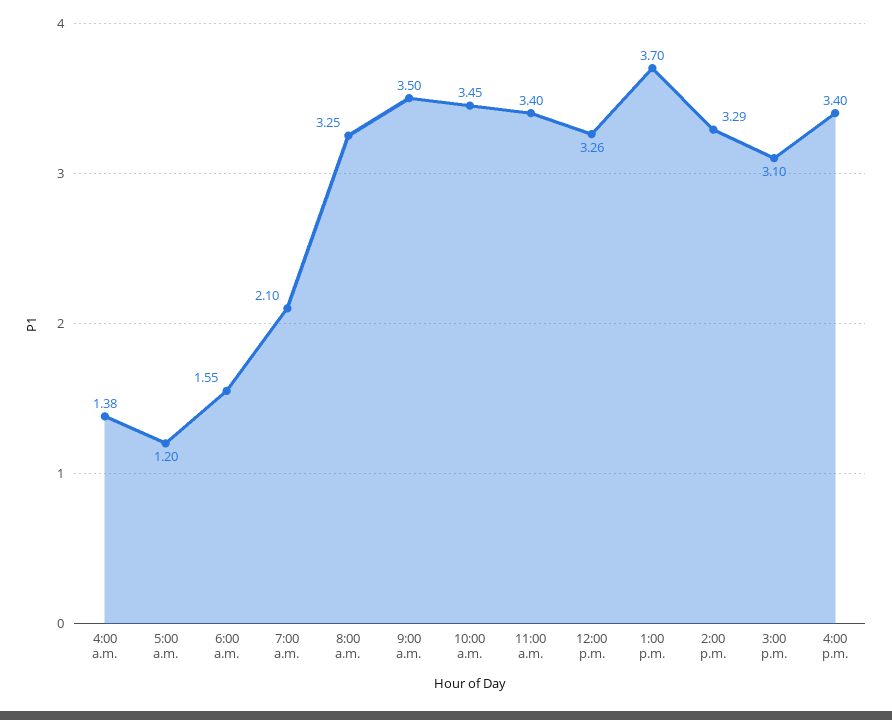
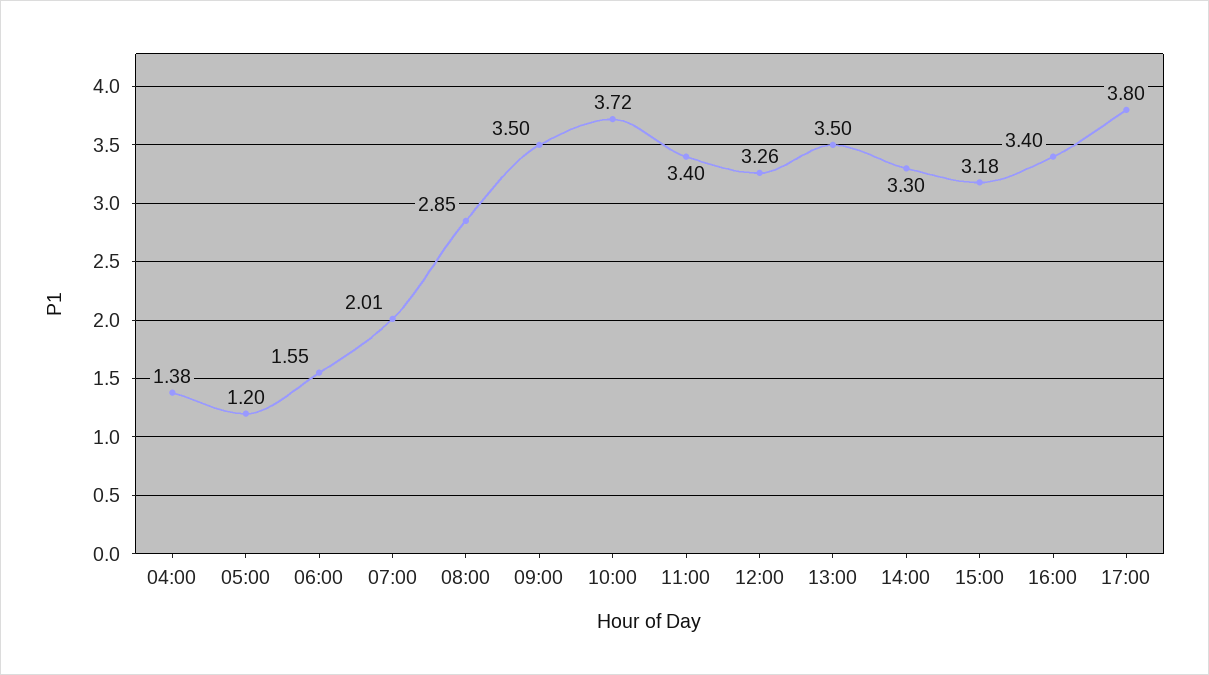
7:00 a.m.: 2.1 -> 2.01
8:00 a.m.: 3.25 -> 2.85
10:00 a.m.: 3.45 -> 3.72
1:00 p.m.: 3.7 -> 3.5
2:00 p.m.: 3.29 -> 3.3
3:00 p.m.: 3.1 -> 3.18
17:00: none -> 3.8

